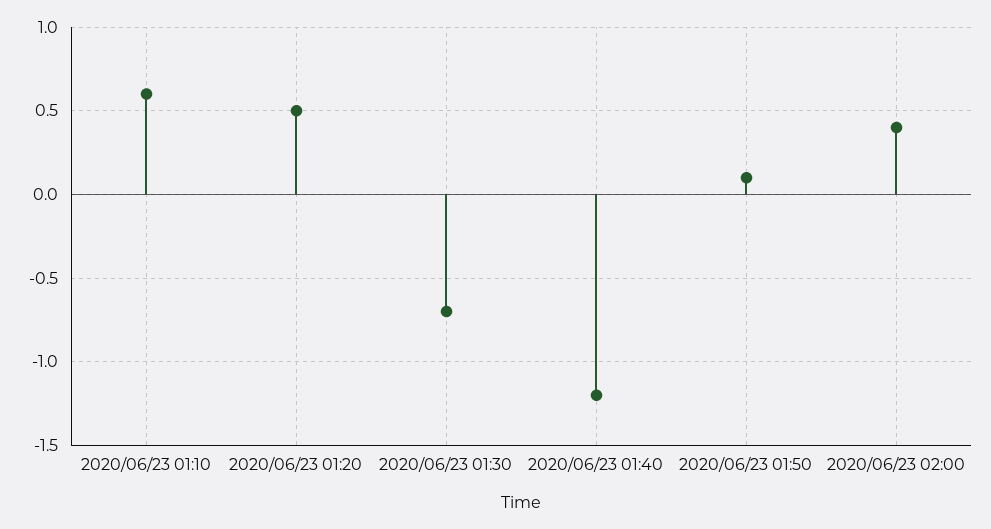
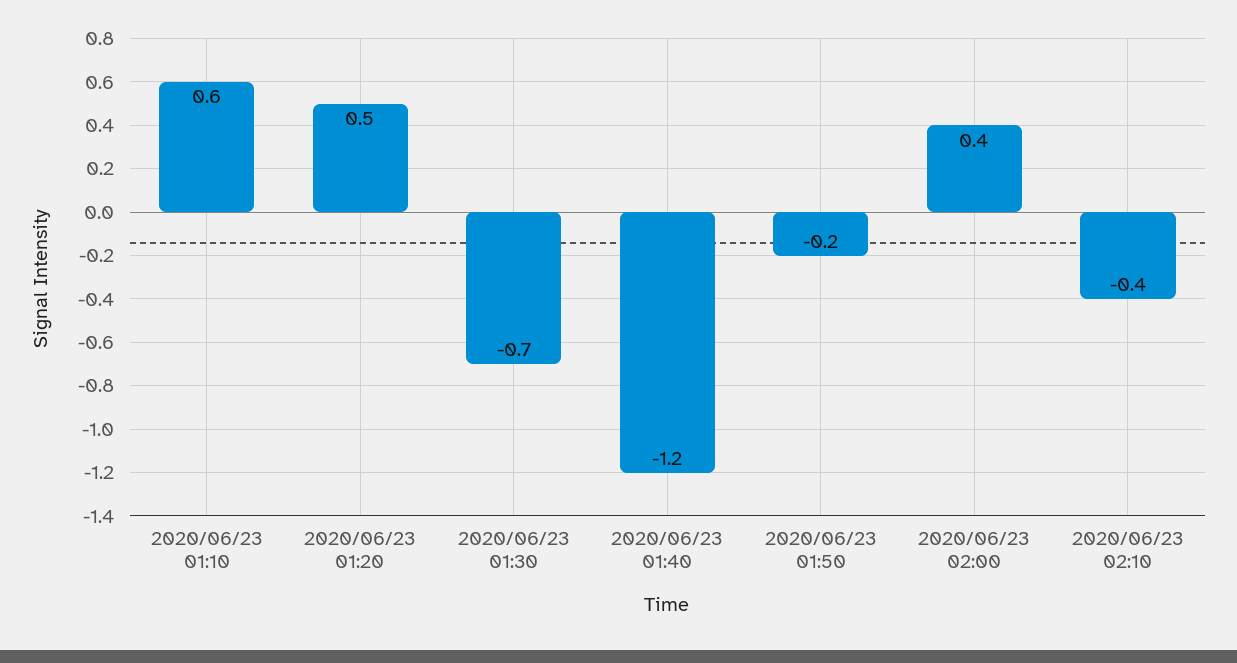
2020/06/23 01:50: 0.1 -> -0.2
2020/06/23 02:10: none -> -0.4

